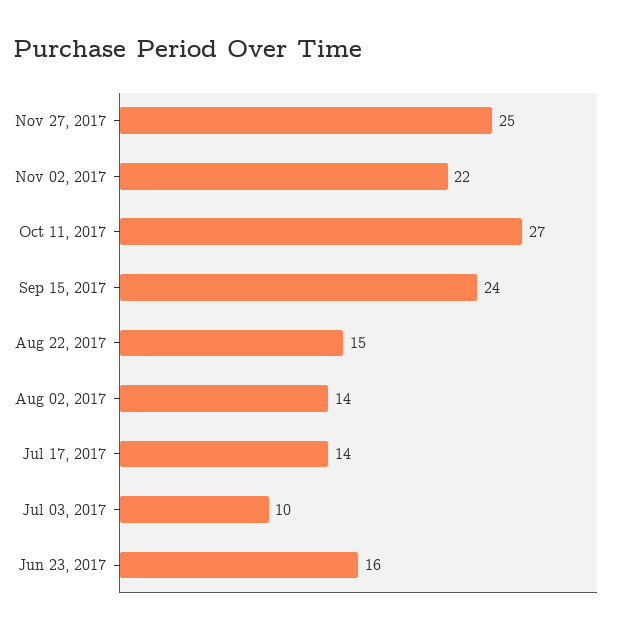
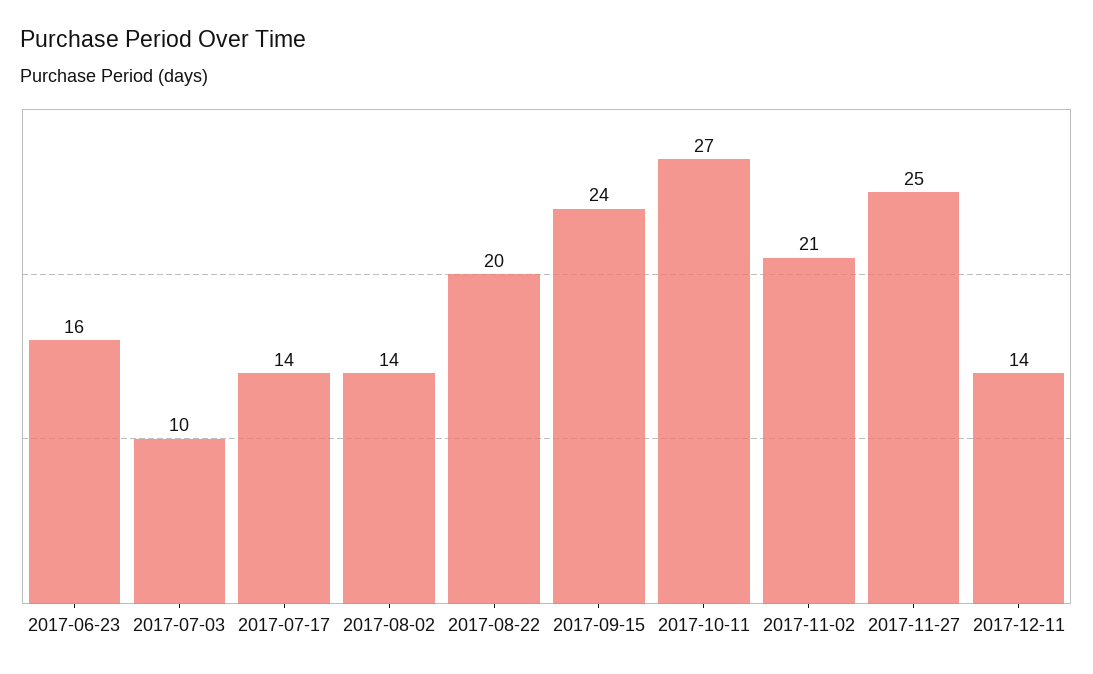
Nov 02, 2017: 22 -> 21
Aug 22, 2017: 15 -> 20
2017-12-11: none -> 14

